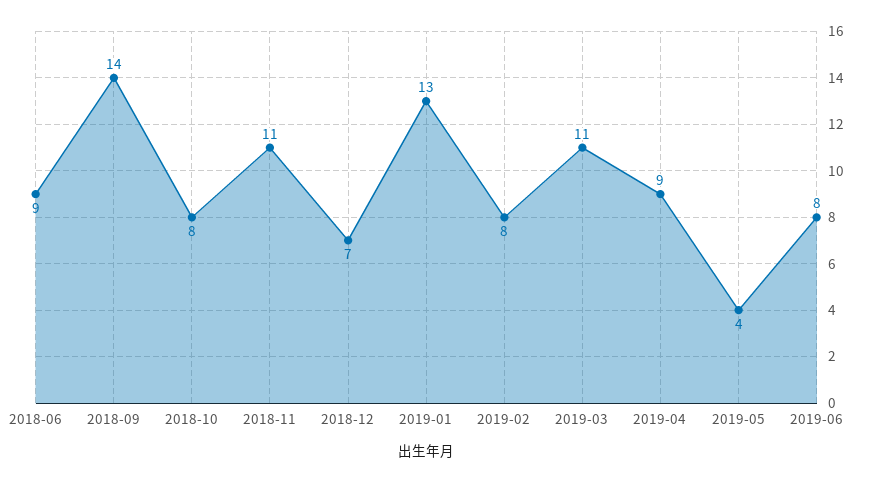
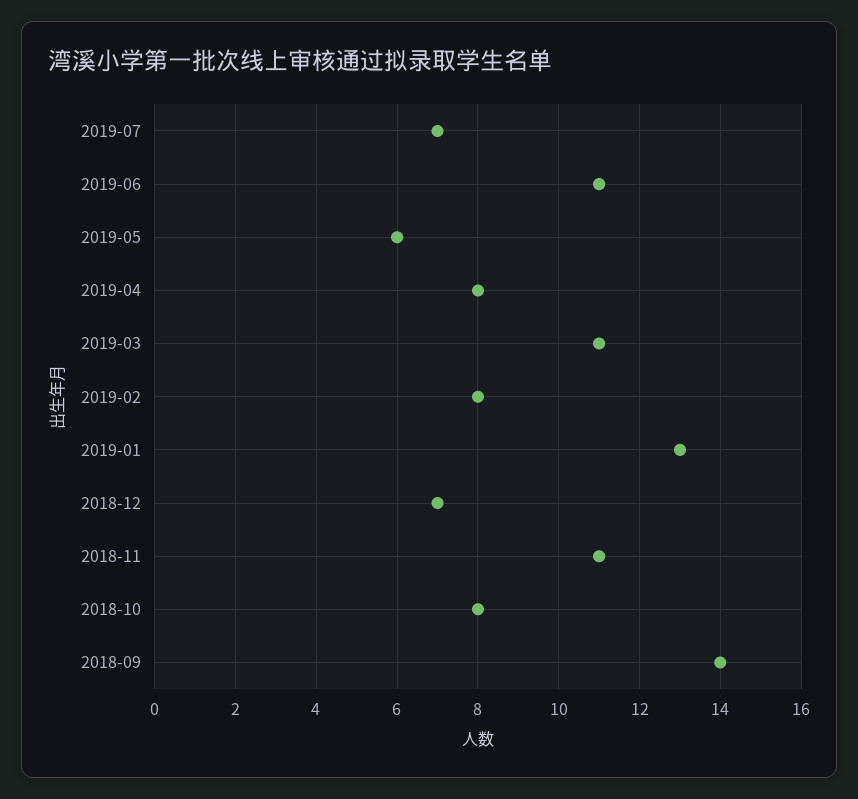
2018-06: 9 -> none
2019-04: 9 -> 8
2019-05: 4 -> 6
2019-06: 8 -> 11
2019-07: none -> 7

